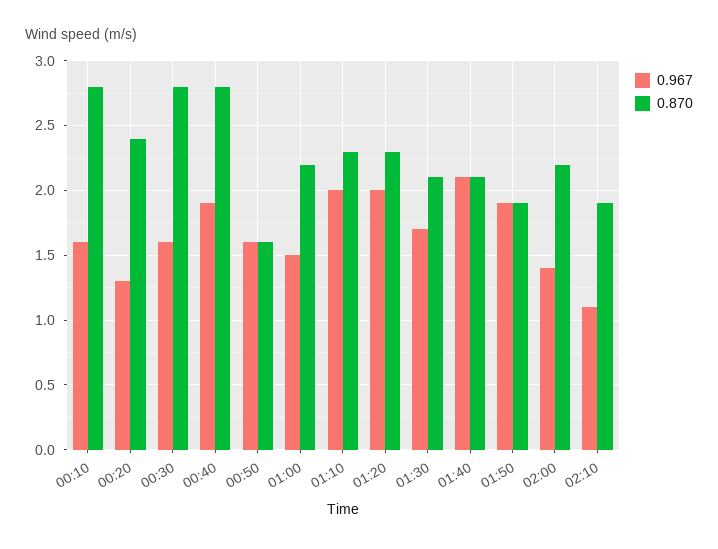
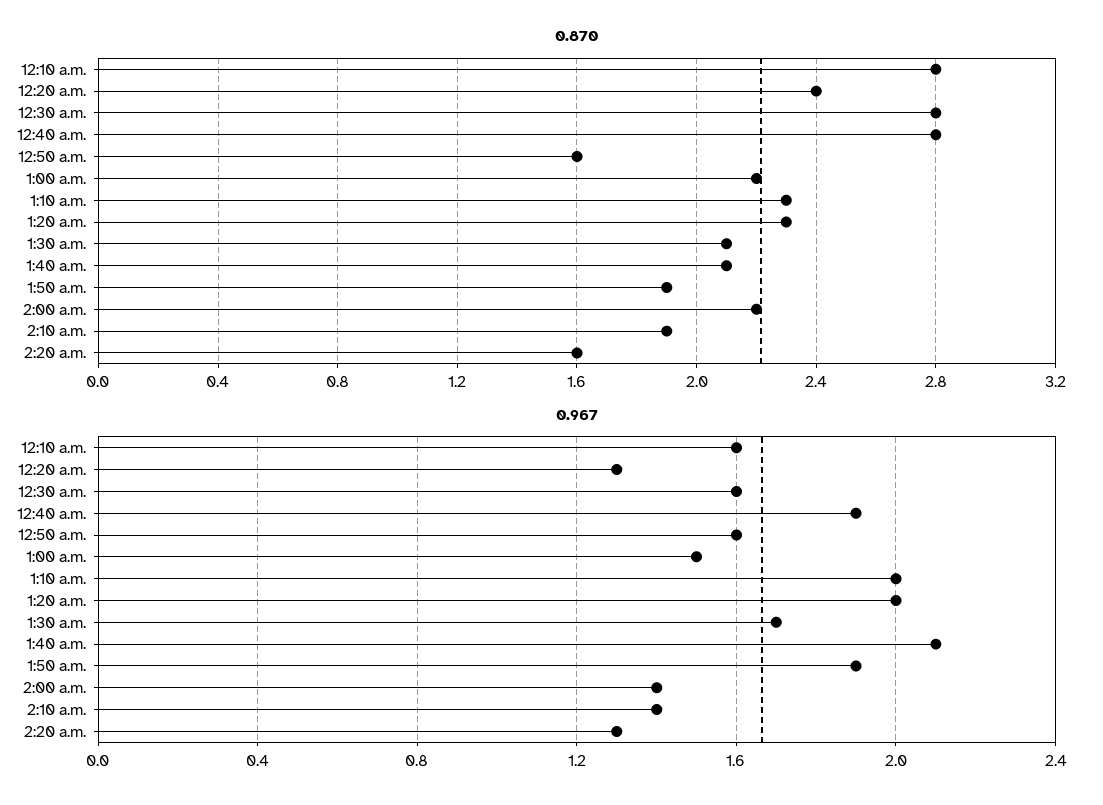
0.967, 02:10: 1.1 -> 1.4
0.870, 2:20 a.m.: none -> 1.6
0.967, 2:20 a.m.: none -> 1.3

